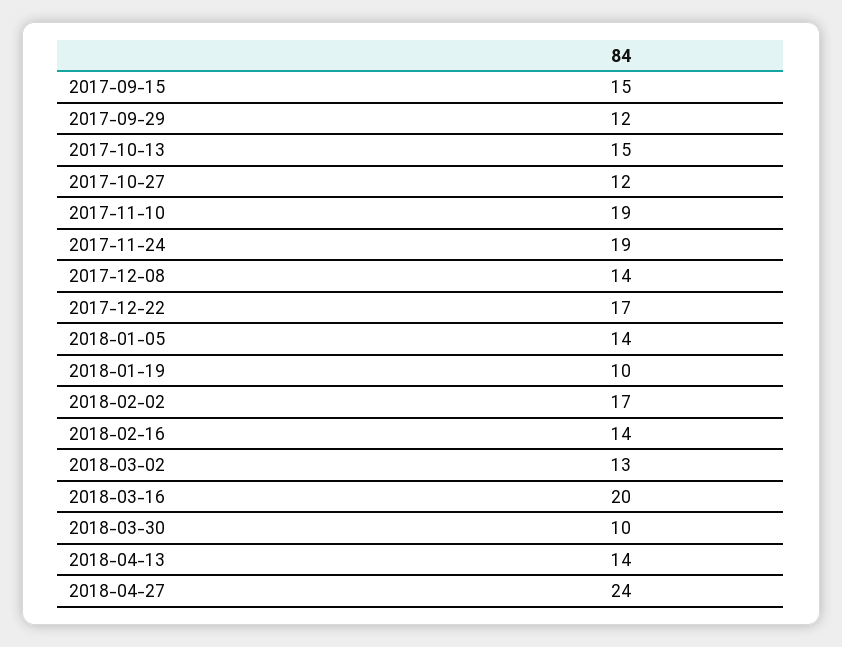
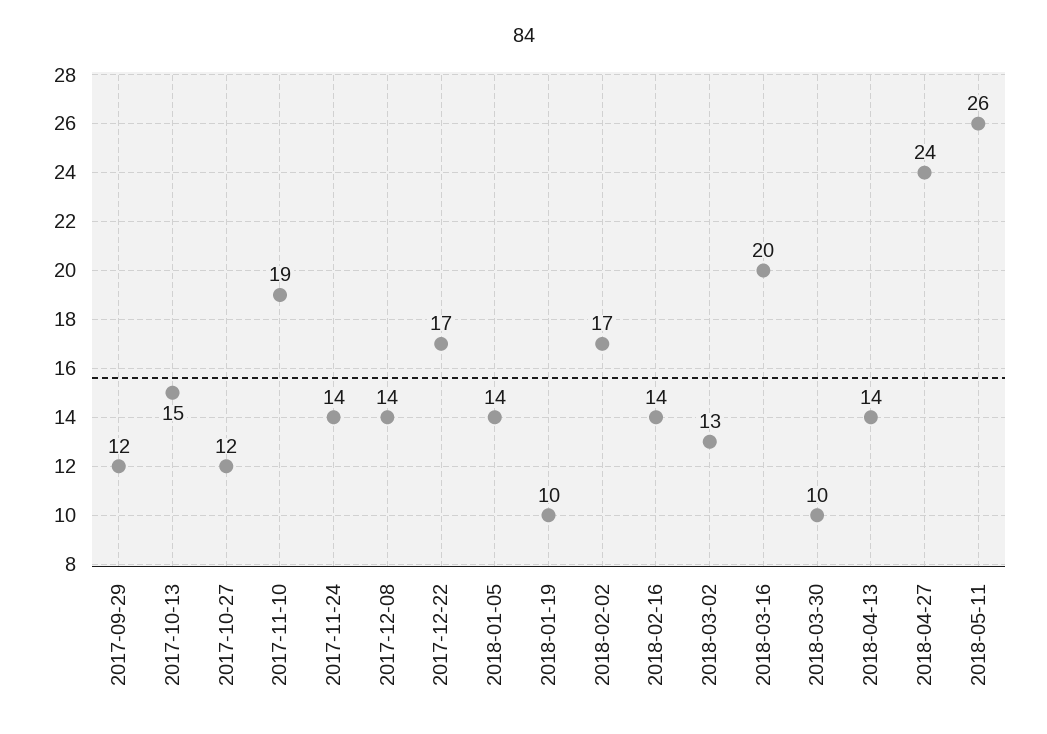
2017-09-15: 15 -> none
2017-11-24: 19 -> 14
2018-05-11: none -> 26

